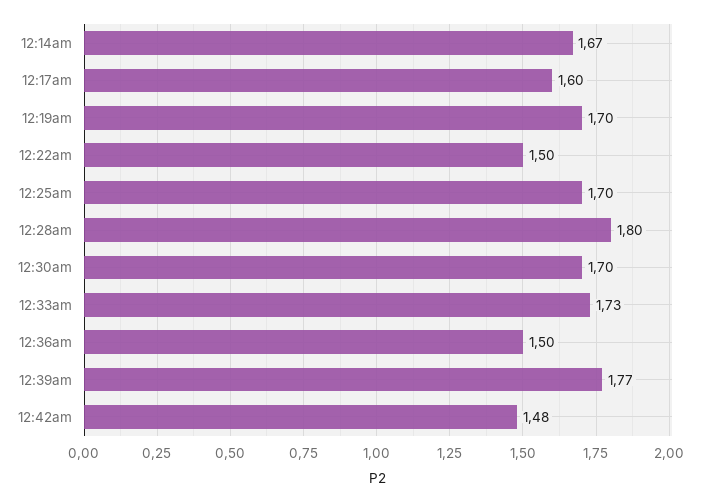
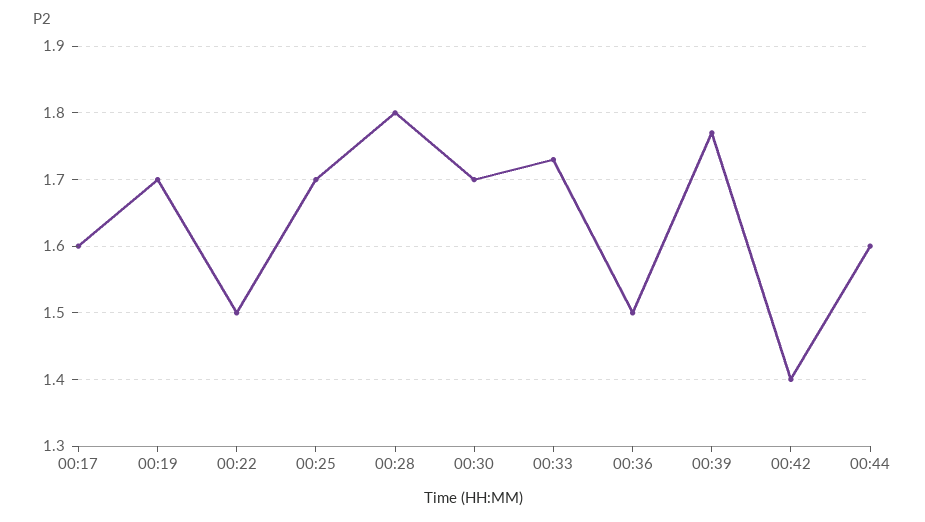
12:14am: 1.67 -> none
12:42am: 1.48 -> 1.4
00:44: none -> 1.6

